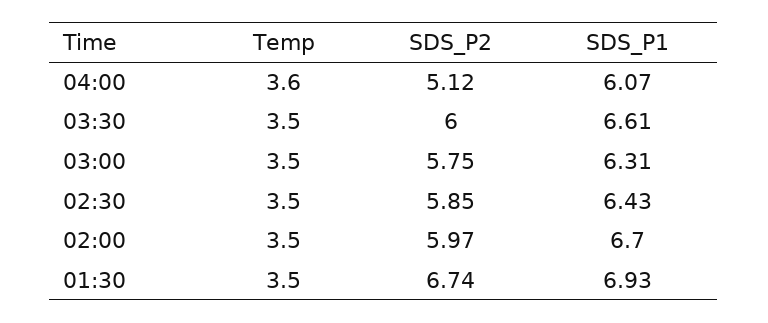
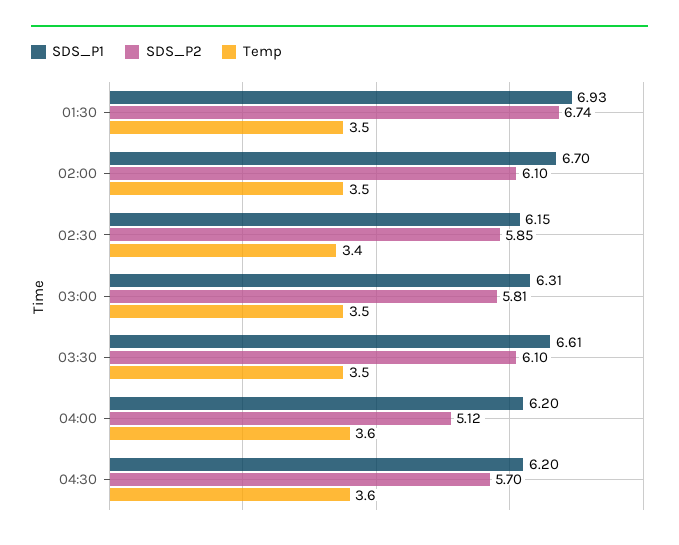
SDS_P1, 04:00: 6.07 -> 6.2
SDS_P2, 03:30: 6 -> 6.1
SDS_P2, 03:00: 5.75 -> 5.81
Temp, 02:30: 3.5 -> 3.4
SDS_P1, 02:30: 6.43 -> 6.15
SDS_P2, 02:00: 5.97 -> 6.1
SDS_P1, 04:30: none -> 6.2
SDS_P2, 04:30: none -> 5.7
Temp, 04:30: none -> 3.6

